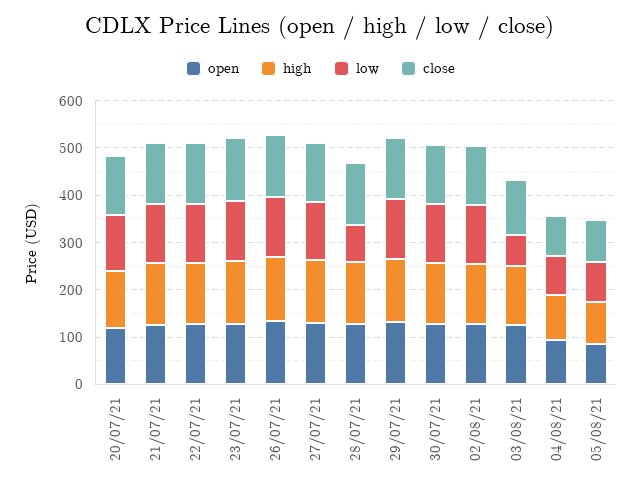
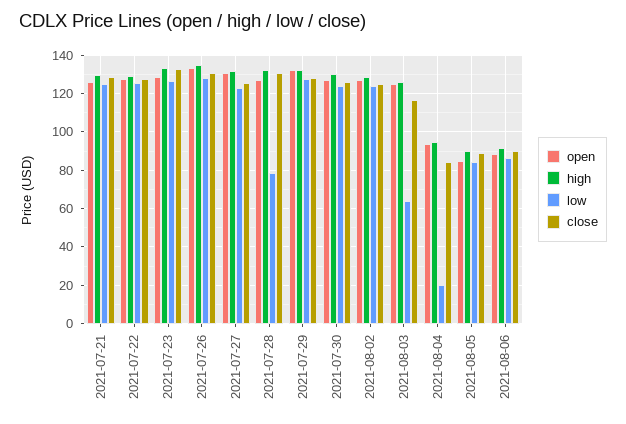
open, 20/07/21: 120 -> none
high, 20/07/21: 120 -> none
low, 20/07/21: 120 -> none
close, 20/07/21: 120 -> none
low, 04/08/21: 80 -> 20
open, 2021-08-06: none -> 90
high, 2021-08-06: none -> 90
low, 2021-08-06: none -> 85
close, 2021-08-06: none -> 90

